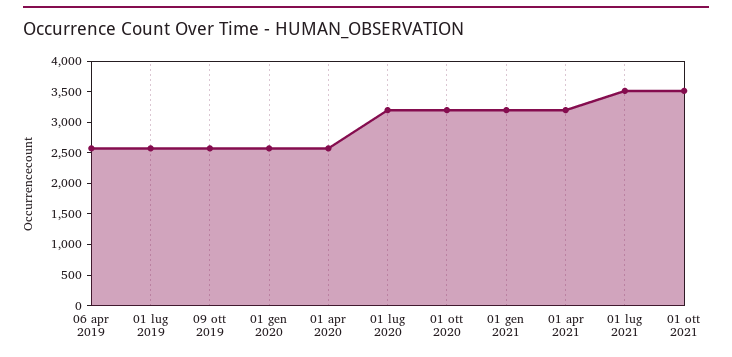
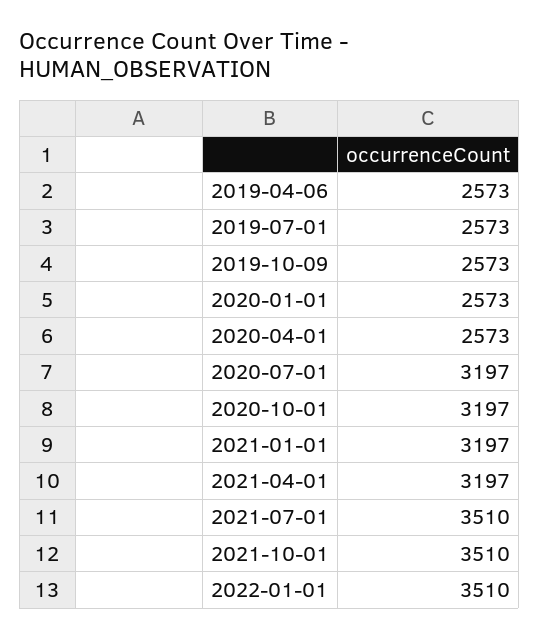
2022-01-01: none -> 3510

